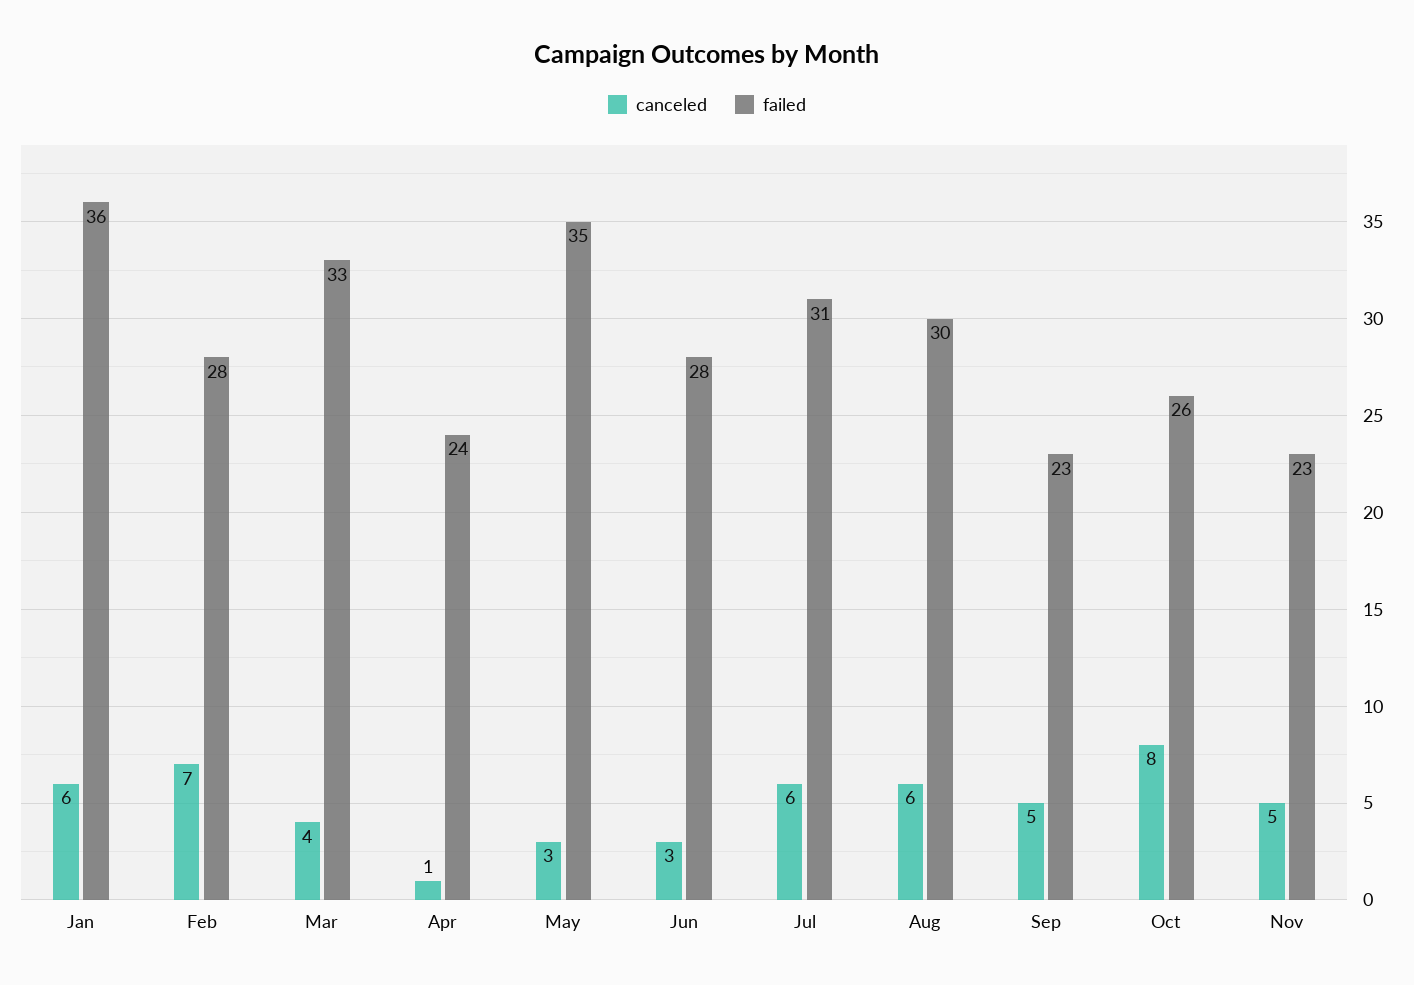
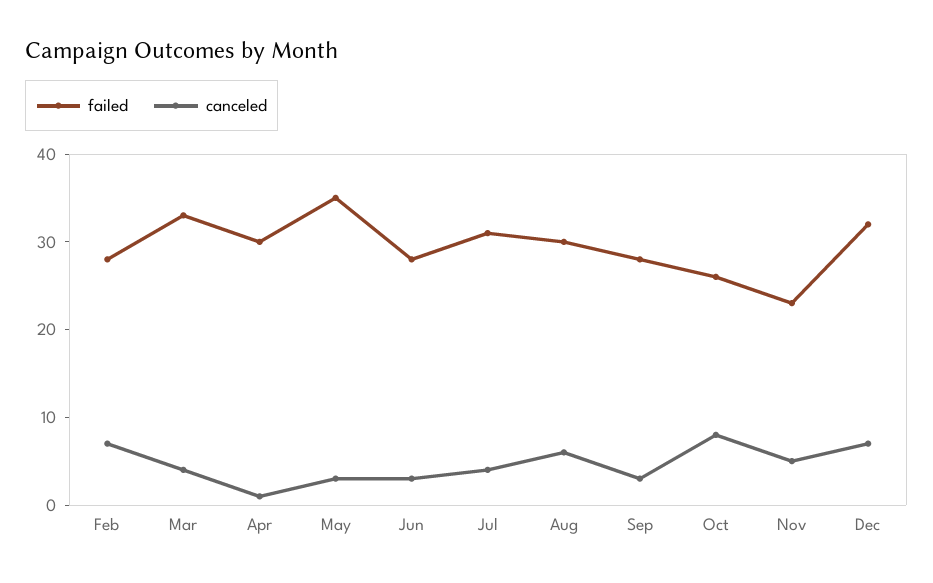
canceled, Jan: 6 -> none
failed, Jan: 36 -> none
failed, Apr: 24 -> 30
canceled, Jul: 6 -> 4
canceled, Sep: 5 -> 3
failed, Sep: 23 -> 28
failed, Dec: none -> 32
canceled, Dec: none -> 7

